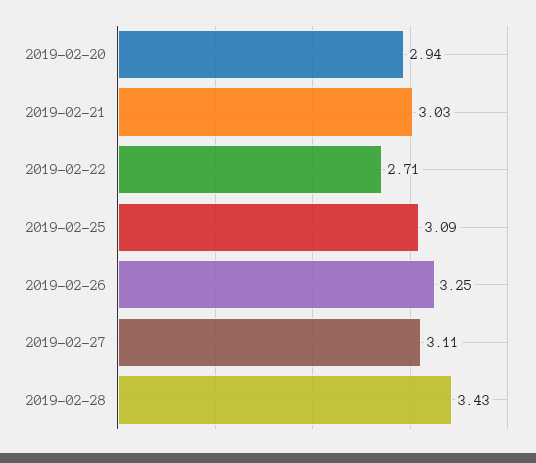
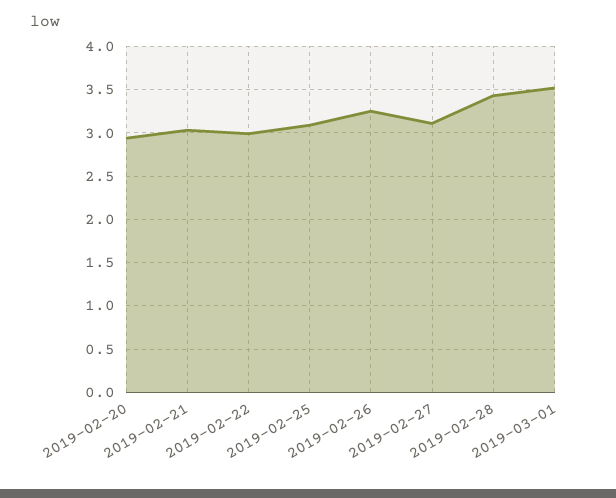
2019-02-22: 2.71 -> 3
2019-03-01: none -> 3.5

